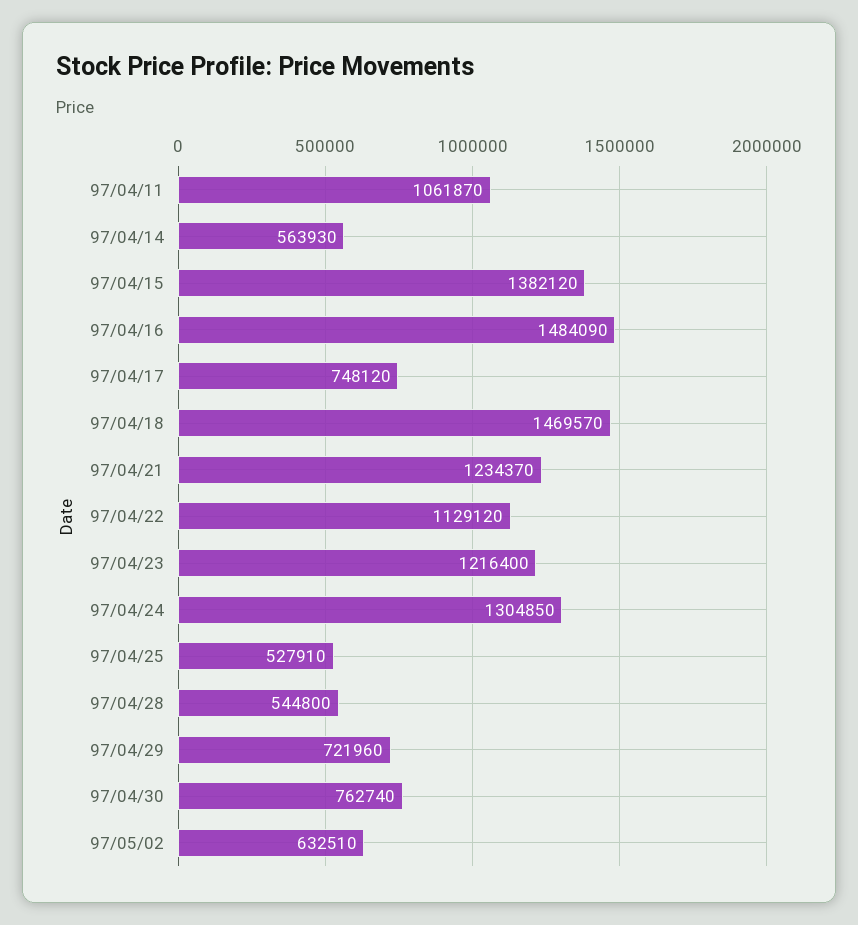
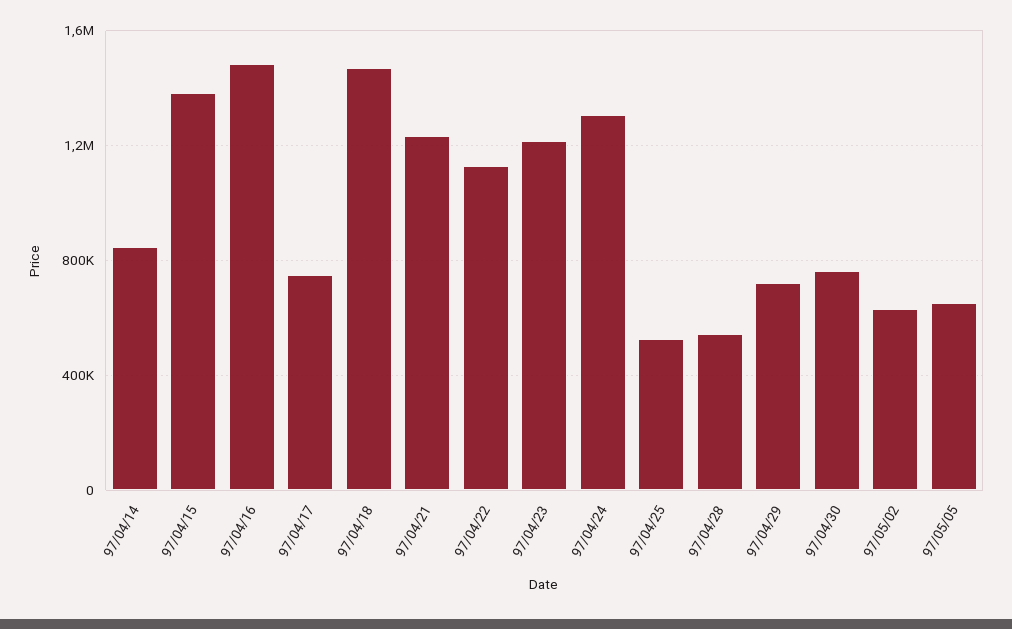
97/04/11: 1061870 -> none
97/04/14: 563930 -> 850000
97/05/05: none -> 650000

